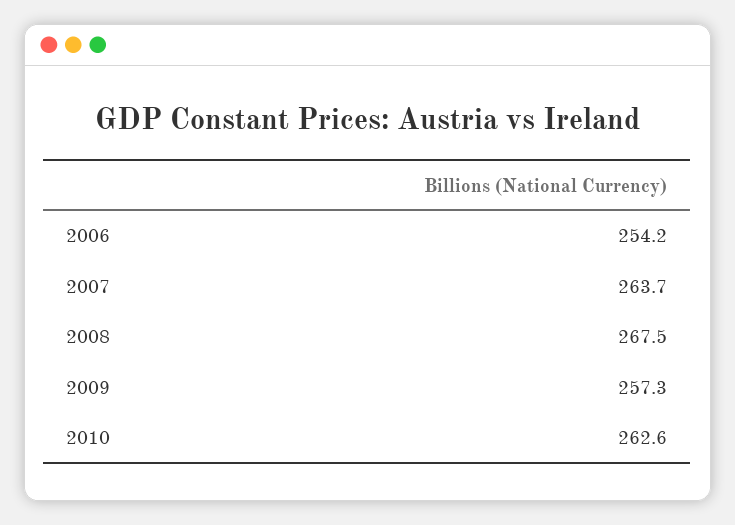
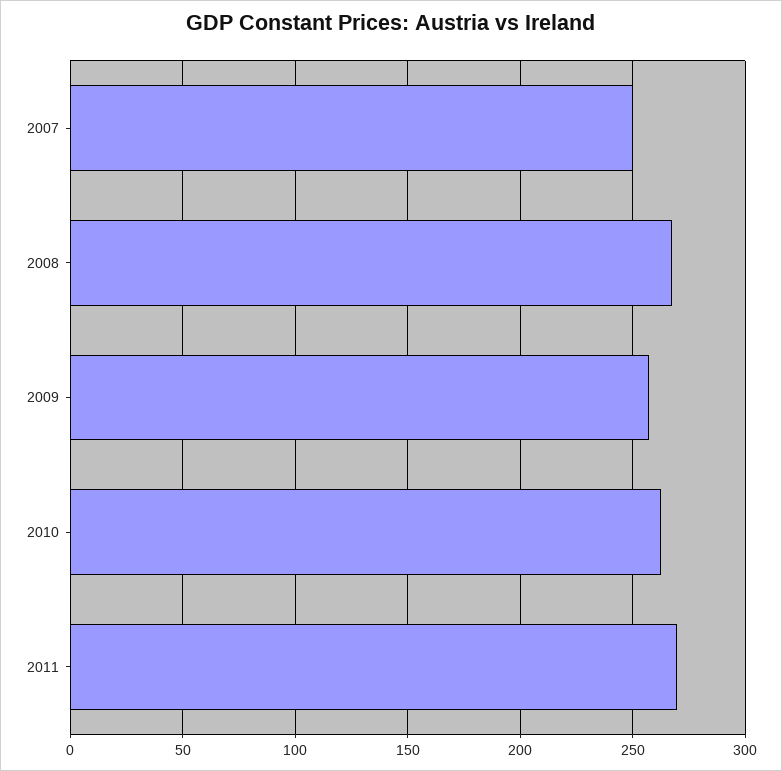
2006: 254.2 -> none
2007: 263.7 -> 250
2011: none -> 270

